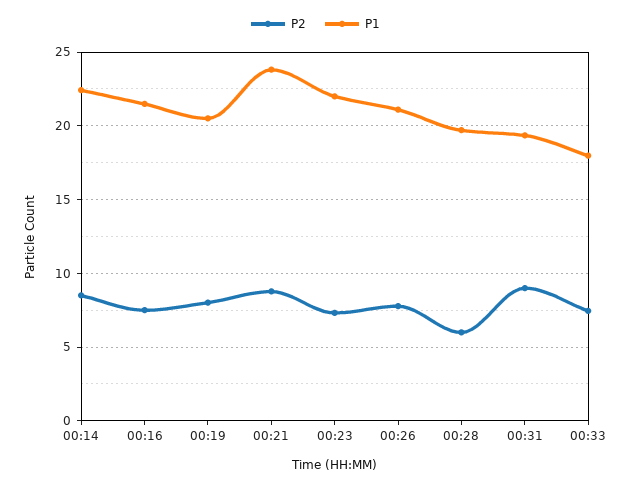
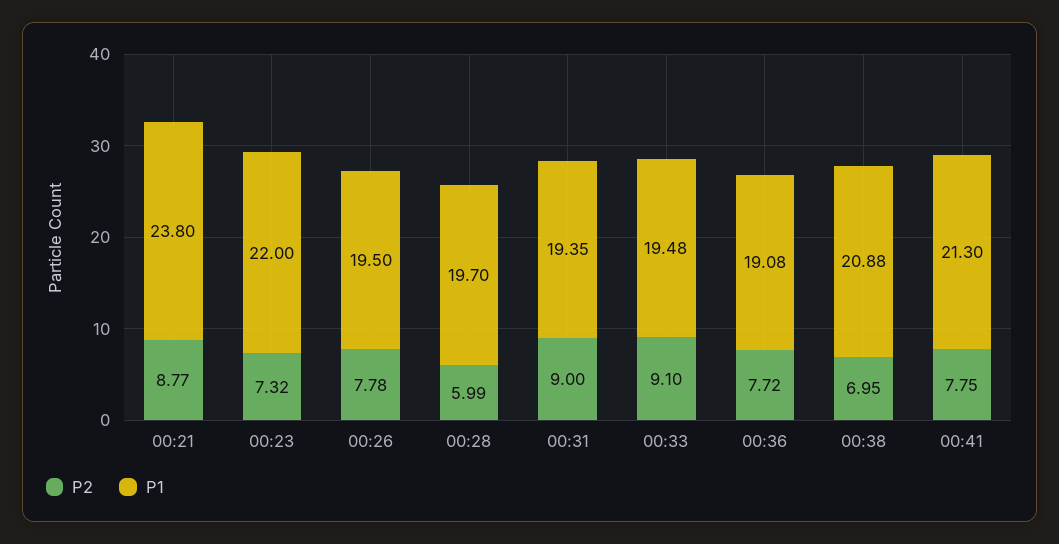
P2, 00:14: 8.5 -> none
P1, 00:14: 22.5 -> none
P2, 00:16: 7.5 -> none
P1, 00:16: 21.5 -> none
P2, 00:19: 8 -> none
P1, 00:19: 20.5 -> none
P1, 00:26: 21 -> 19.5
P2, 00:33: 7.5 -> 9.1
P1, 00:33: 18 -> 19.48
P2, 00:36: none -> 7.72
P1, 00:36: none -> 19.08
P2, 00:38: none -> 6.95
P1, 00:38: none -> 20.88
P2, 00:41: none -> 7.75
P1, 00:41: none -> 21.3

